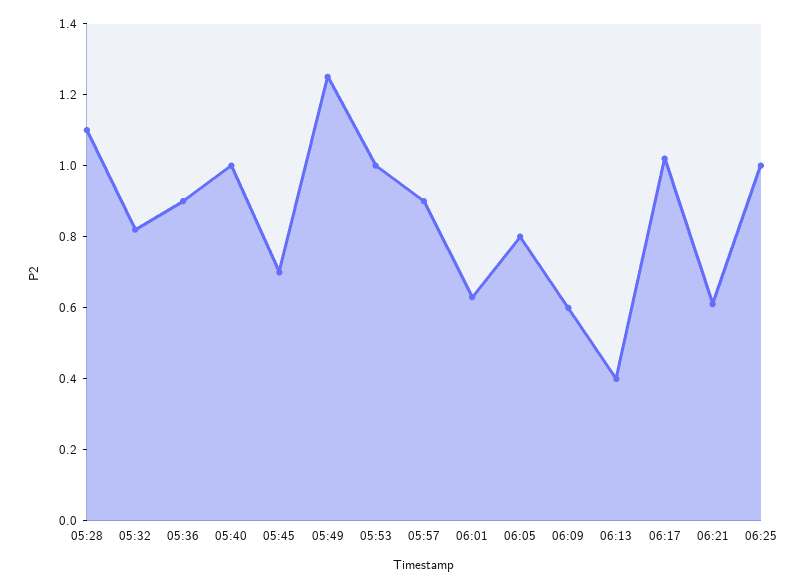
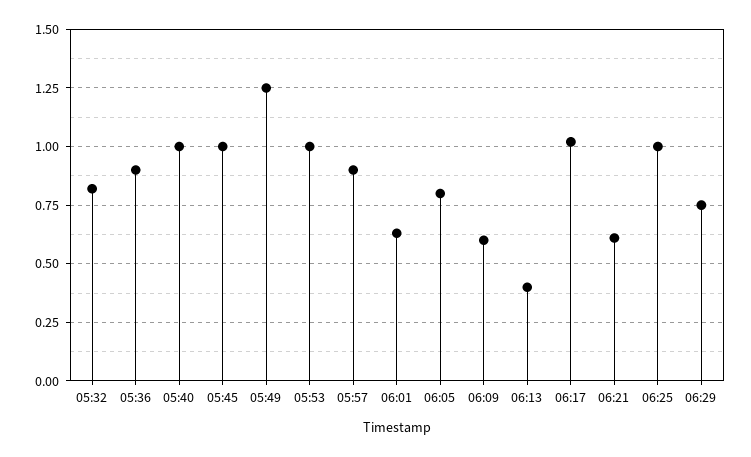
05:28: 1.1 -> none
05:45: 0.7 -> 1
06:29: none -> 0.75

